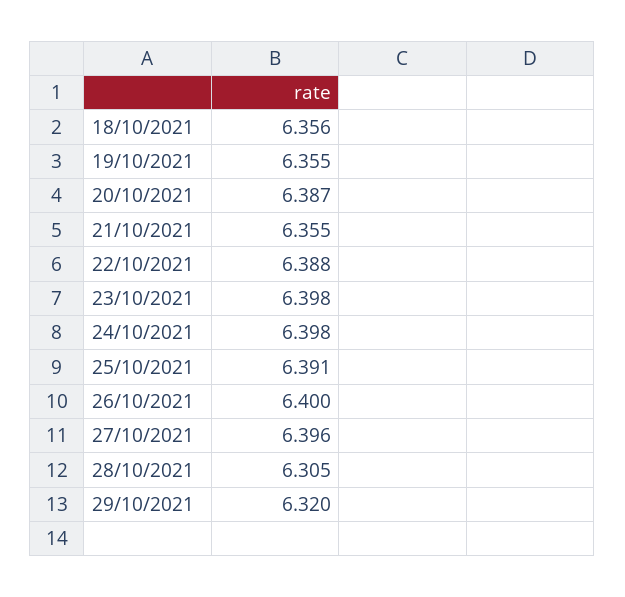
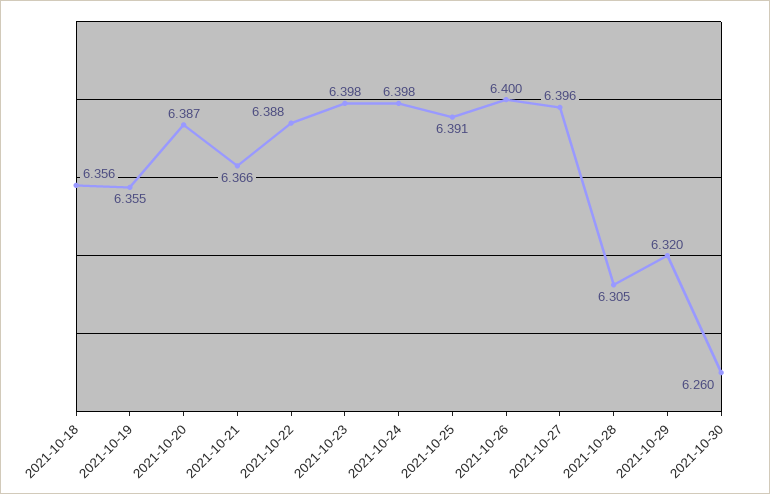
21/10/2021: 6.355 -> 6.366
2021-10-30: none -> 6.26

